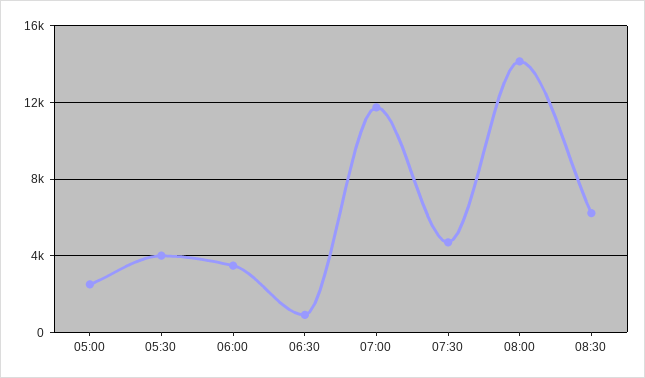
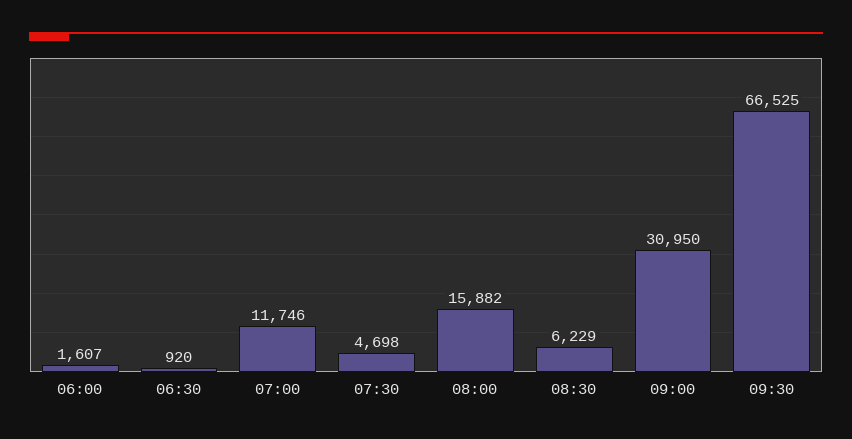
05:00: 2500 -> none
05:30: 4000 -> none
06:00: 3500 -> 1607
08:00: 14000 -> 15882
09:00: none -> 30950
09:30: none -> 66525

